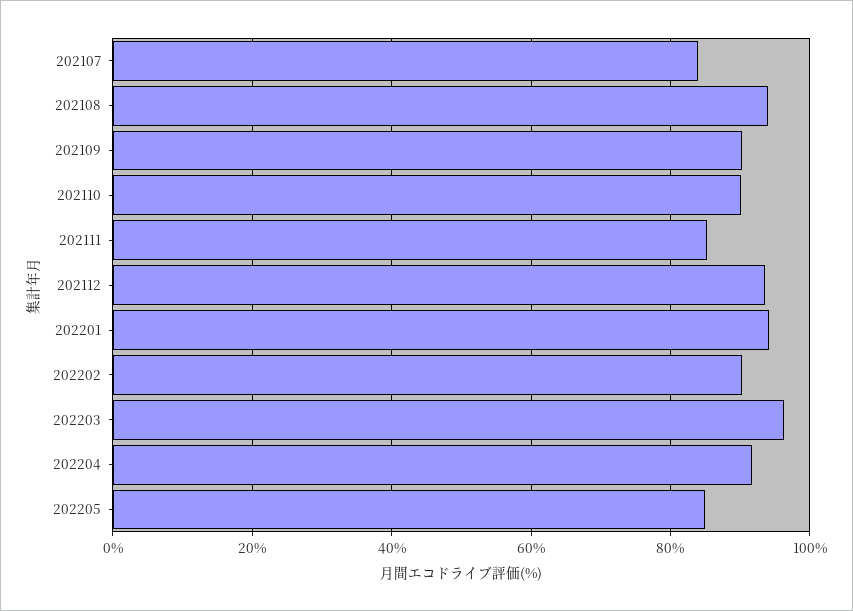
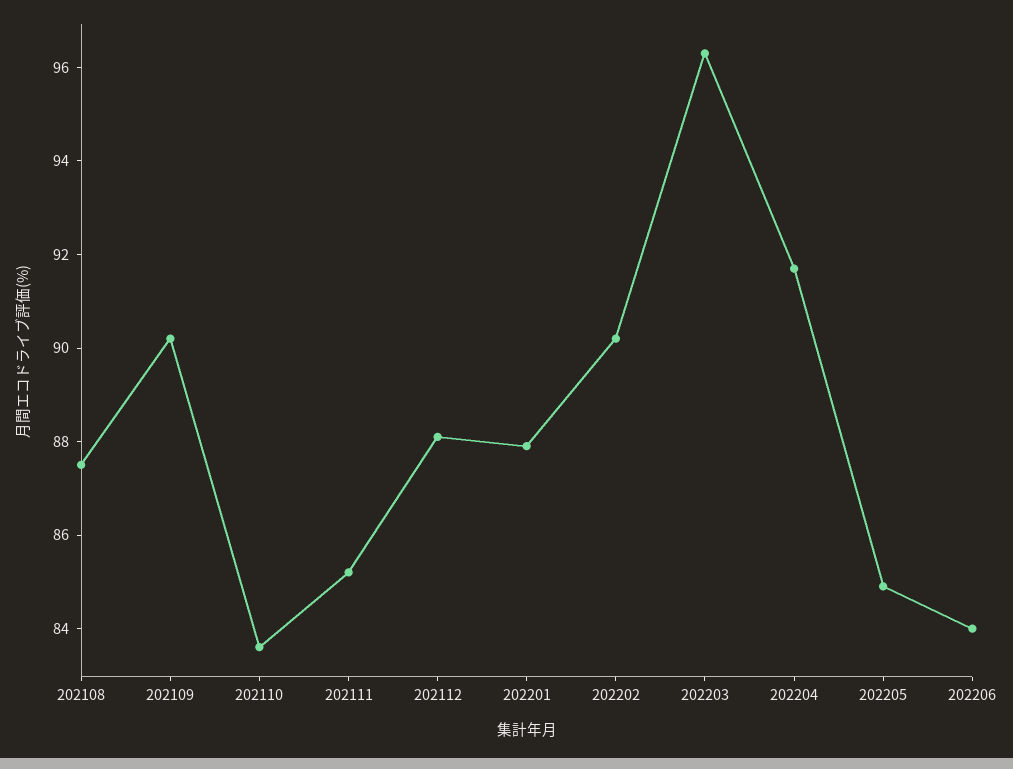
202107: 84 -> none
202108: 94 -> 87.5
202110: 90 -> 83.5
202112: 94 -> 88
202201: 94 -> 88
202206: none -> 84

